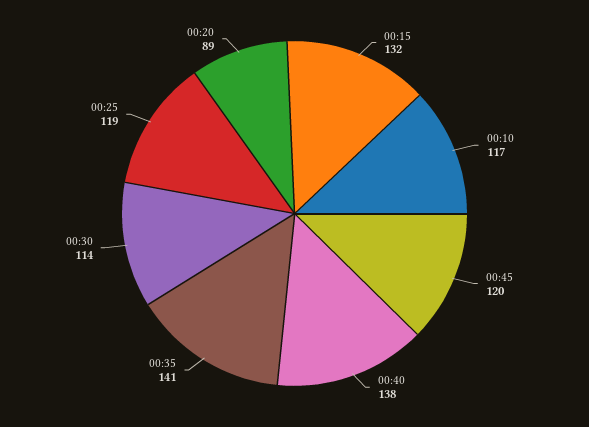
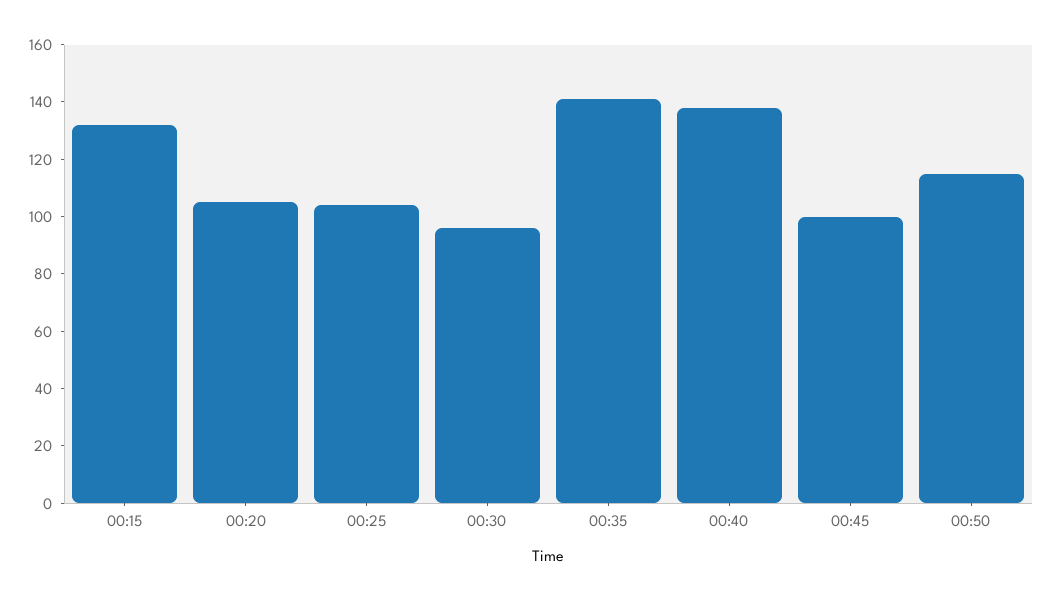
00:10: 117 -> none
00:45: 120 -> 100
00:30: 114 -> 95
00:25: 119 -> 105
00:20: 89 -> 105
00:50: none -> 115

